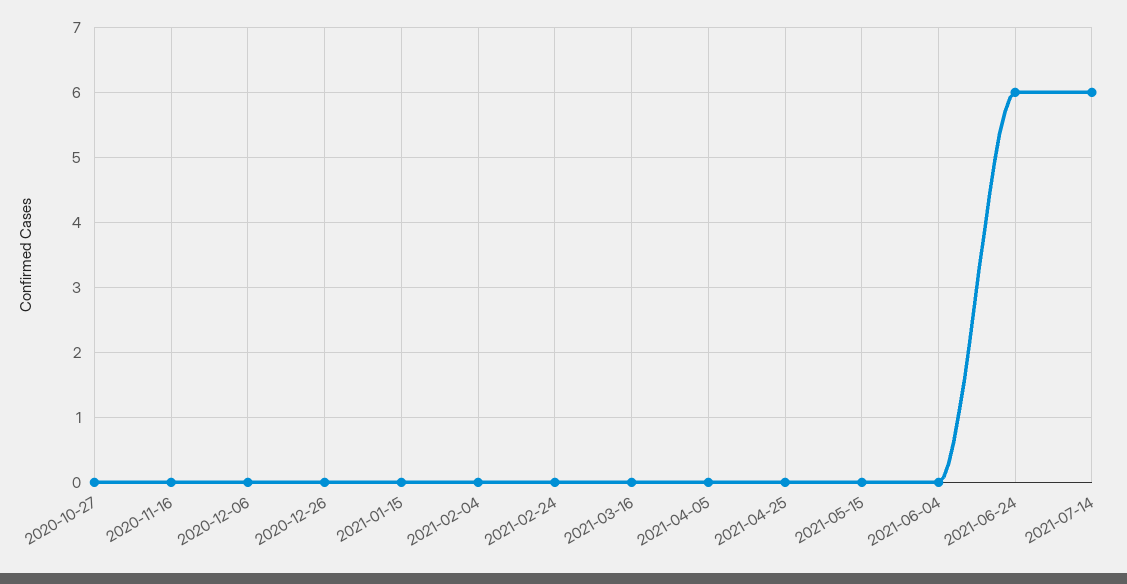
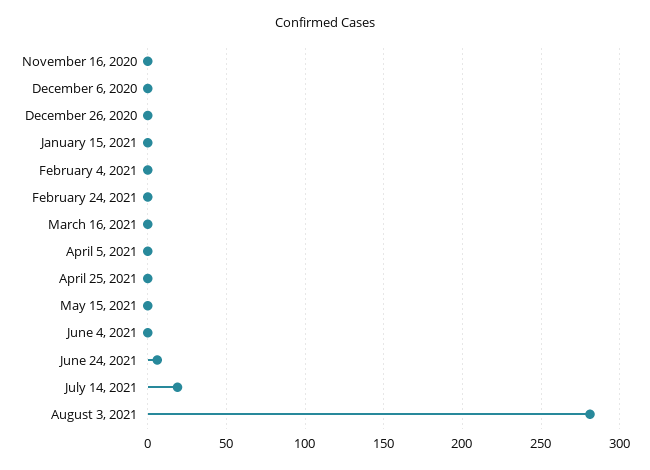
2020-10-27: 0 -> none
2021-07-14: 6 -> 20
August 3, 2021: none -> 280

